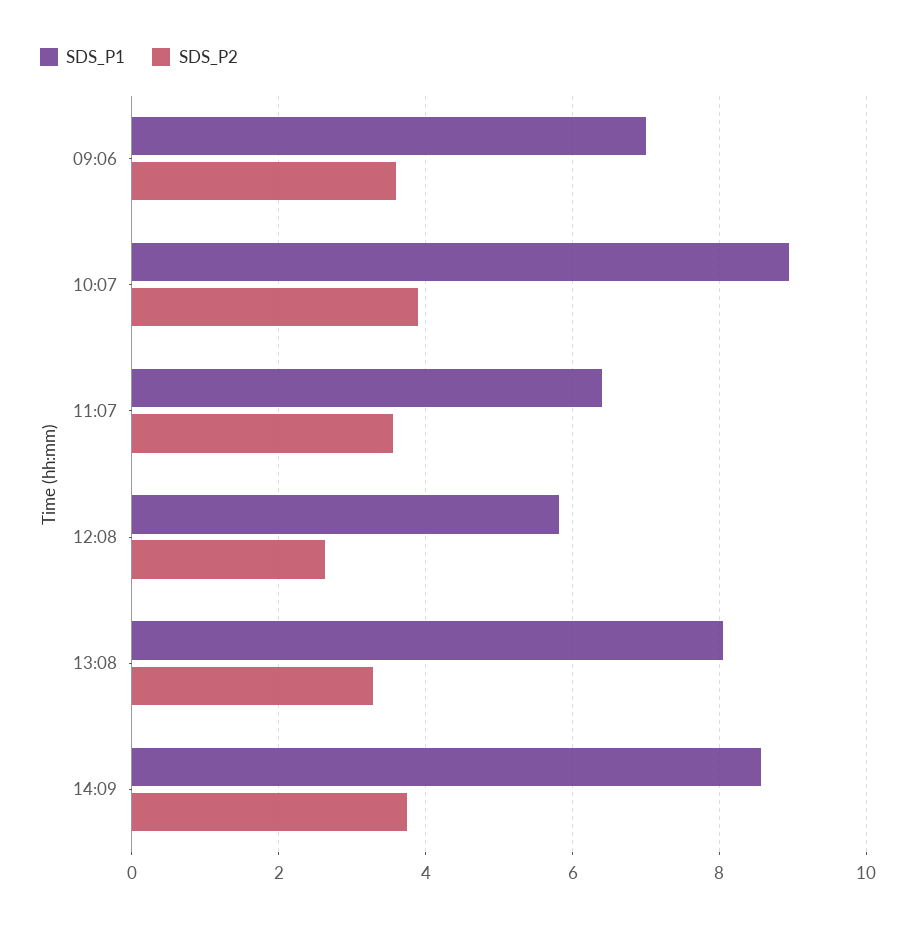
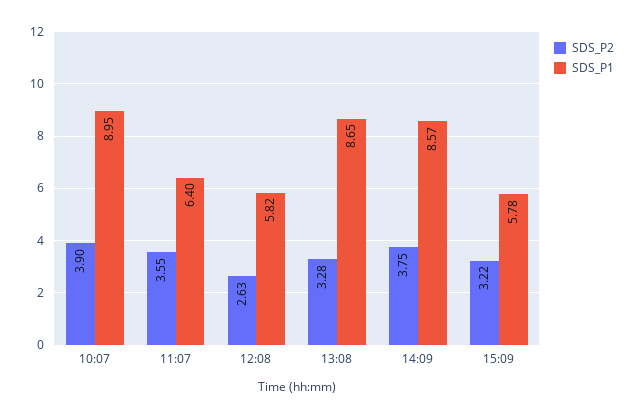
SDS_P1, 09:06: 7 -> none
SDS_P2, 09:06: 3.6 -> none
SDS_P1, 13:08: 8 -> 8.65
SDS_P2, 15:09: none -> 3.22
SDS_P1, 15:09: none -> 5.78

